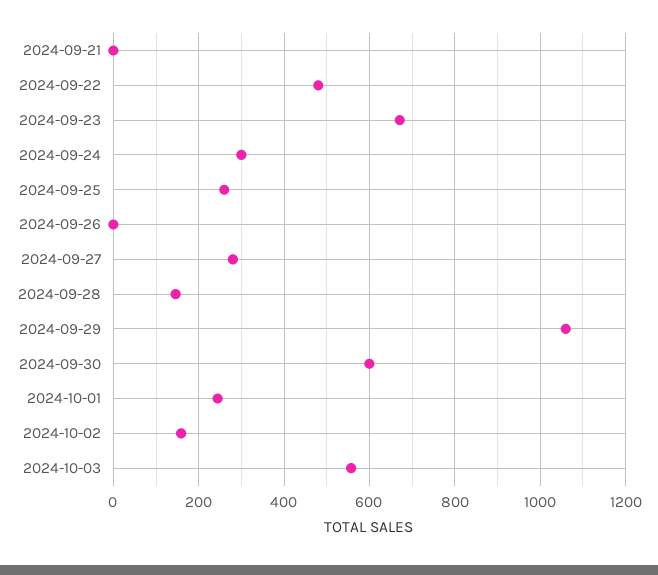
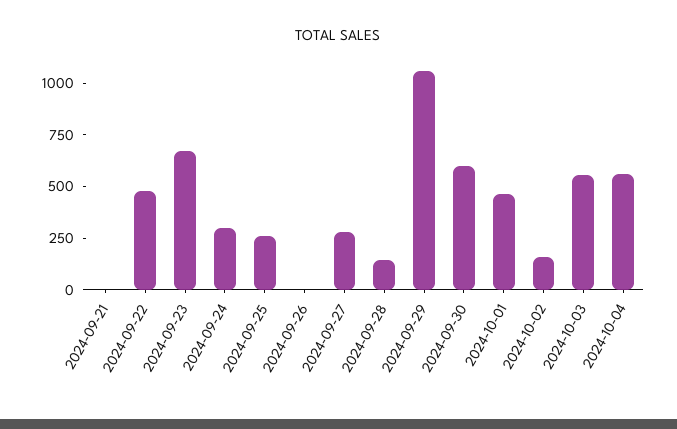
2024-10-01: 240 -> 450
2024-10-04: none -> 550

